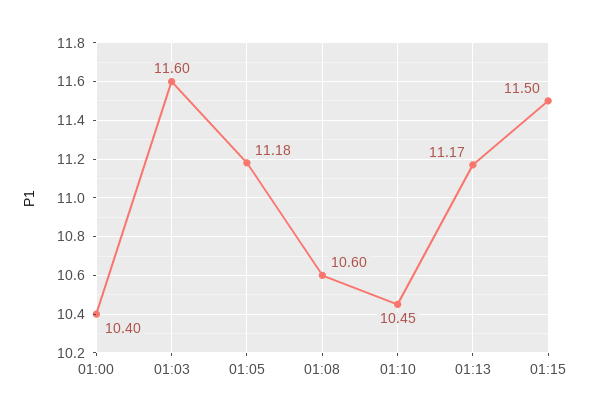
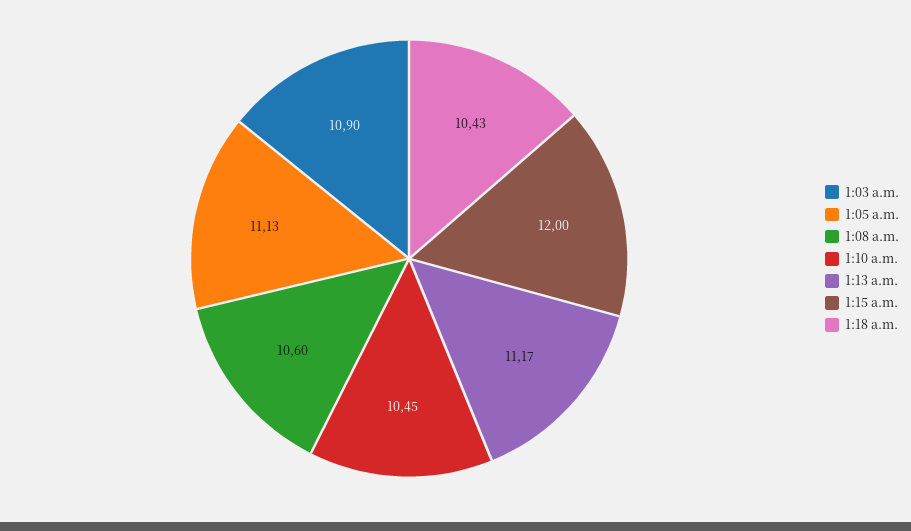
01:00: 10.4 -> none
01:03: 11.6 -> 10.9
01:05: 11.18 -> 11.13
01:15: 11.5 -> 12
1:18 a.m.: none -> 10.43

